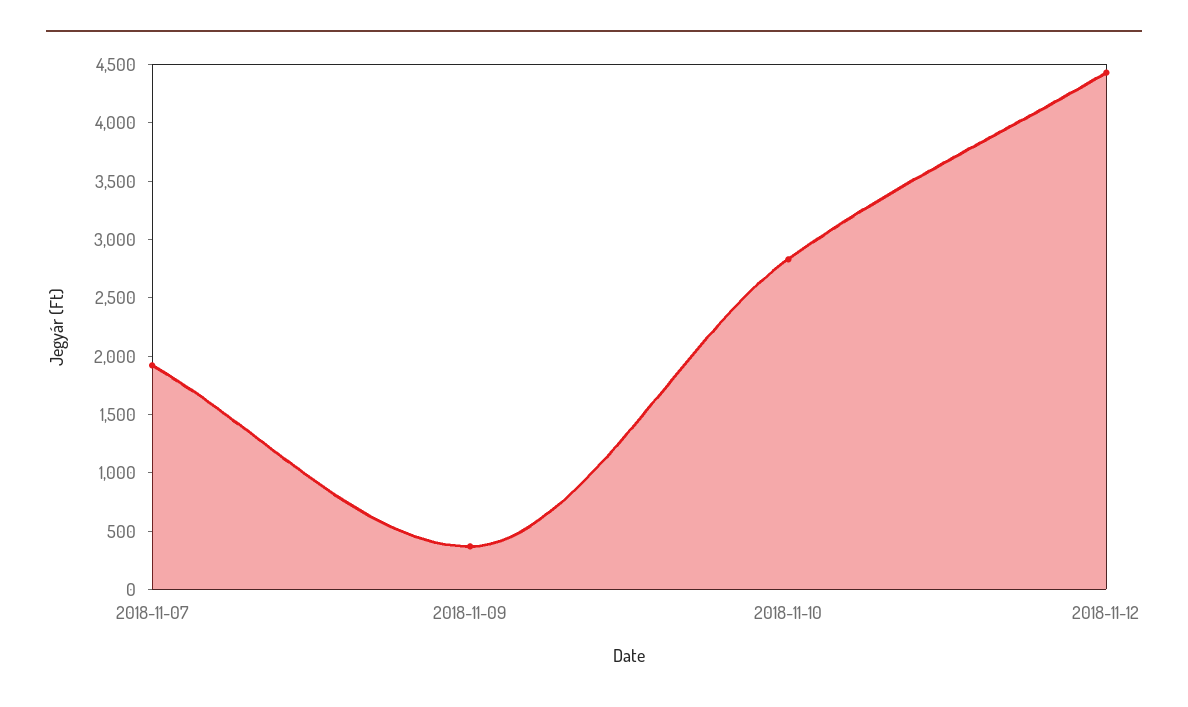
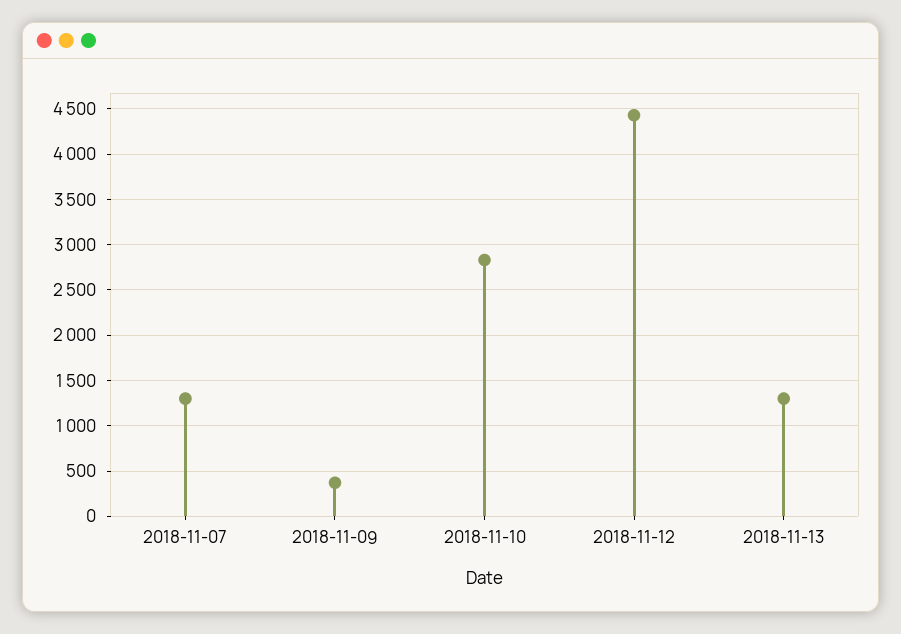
2018-11-07: 1900 -> 1300
2018-11-13: none -> 1300

